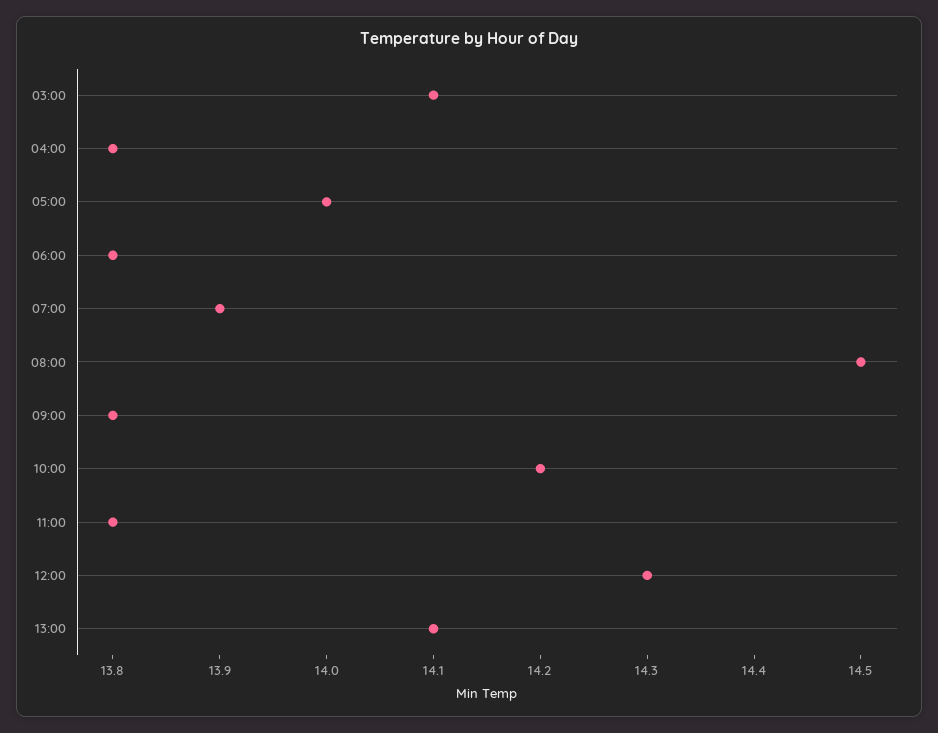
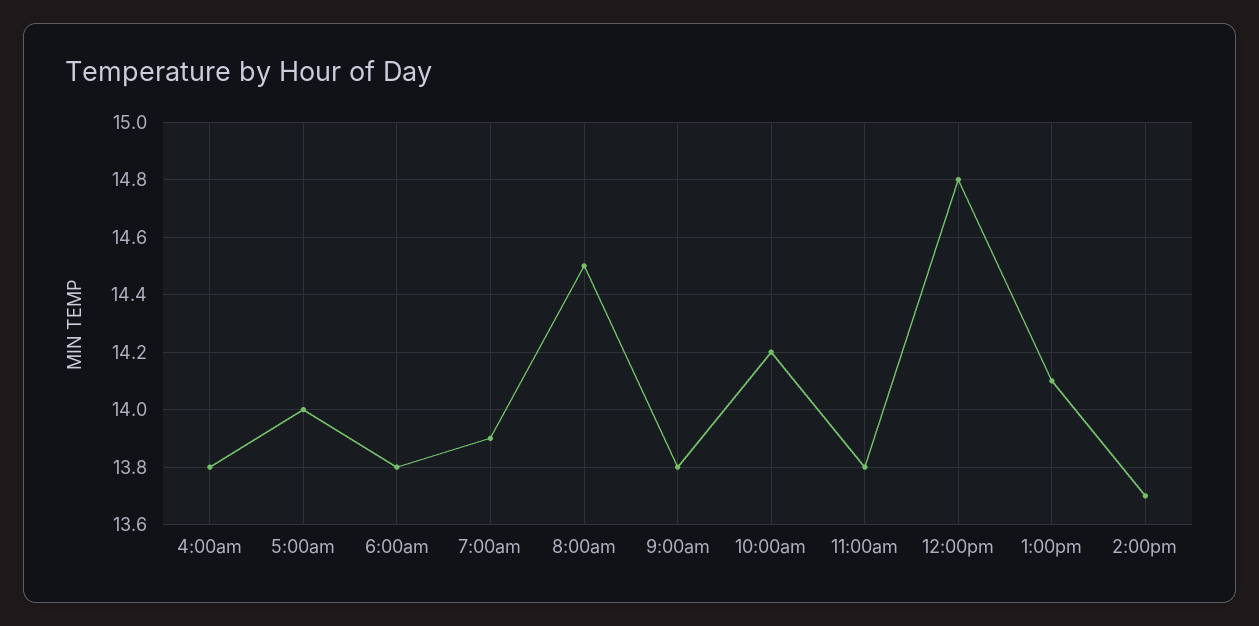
03:00: 14.1 -> none
12:00: 14.3 -> 14.8
2:00pm: none -> 13.7

